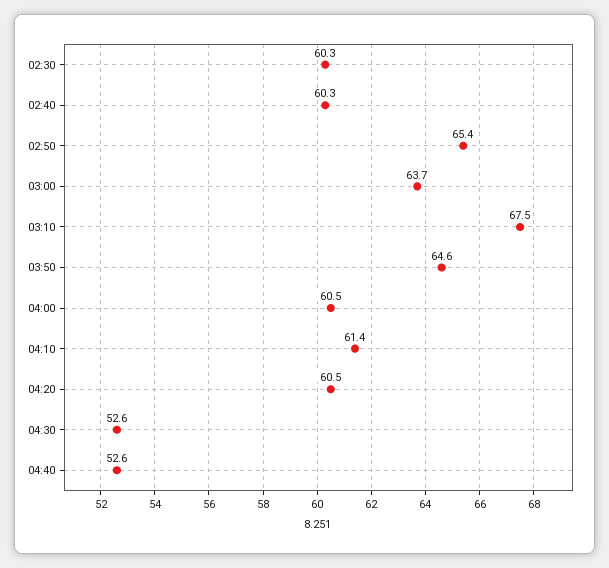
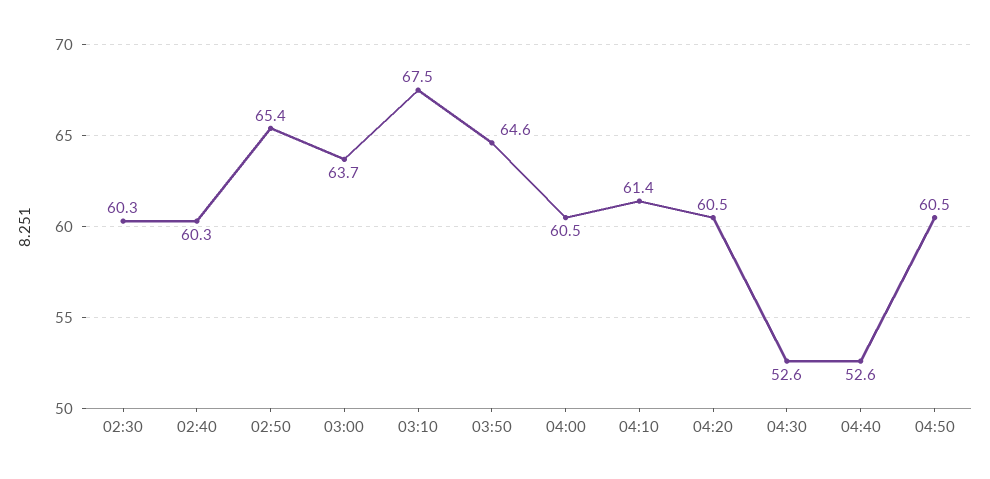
04:50: none -> 60.5

